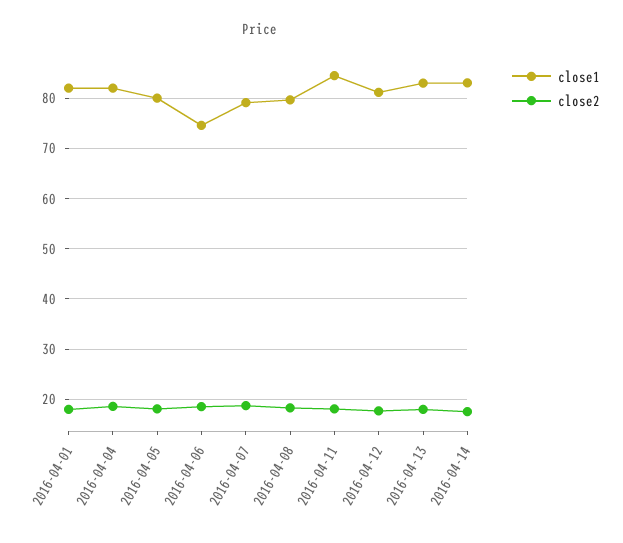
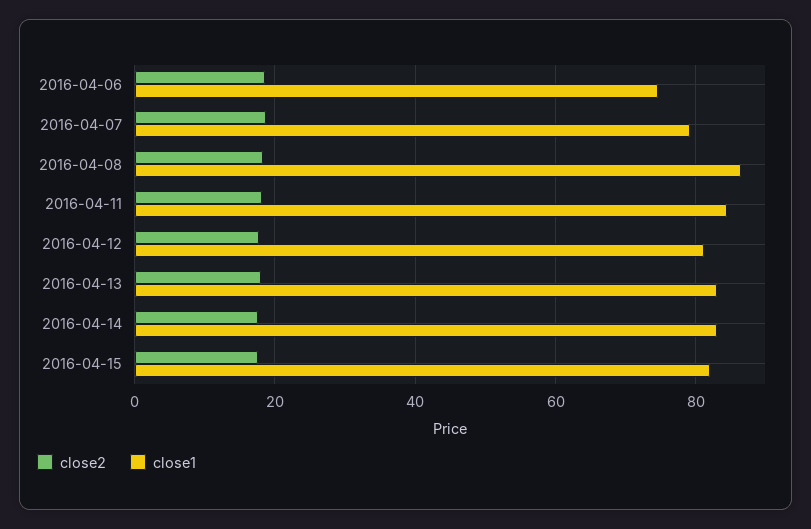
close1, 2016-04-01: 82 -> none
close2, 2016-04-01: 18 -> none
close1, 2016-04-04: 82 -> none
close2, 2016-04-04: 18 -> none
close1, 2016-04-05: 80 -> none
close2, 2016-04-05: 18 -> none
close1, 2016-04-08: 80 -> 86
close2, 2016-04-15: none -> 18
close1, 2016-04-15: none -> 82

